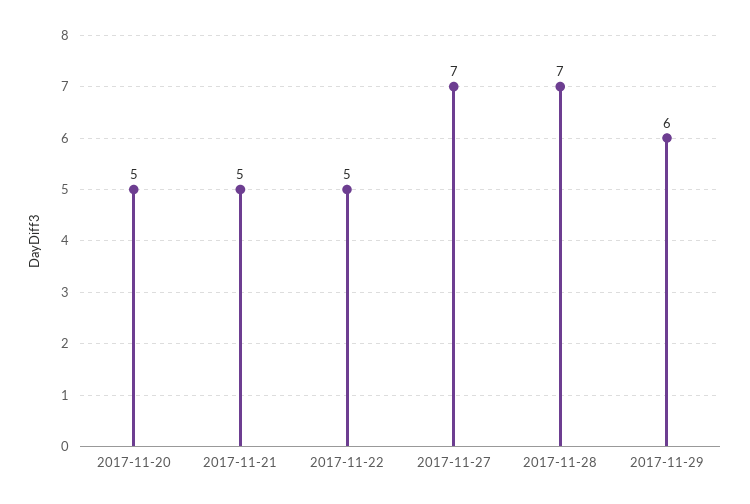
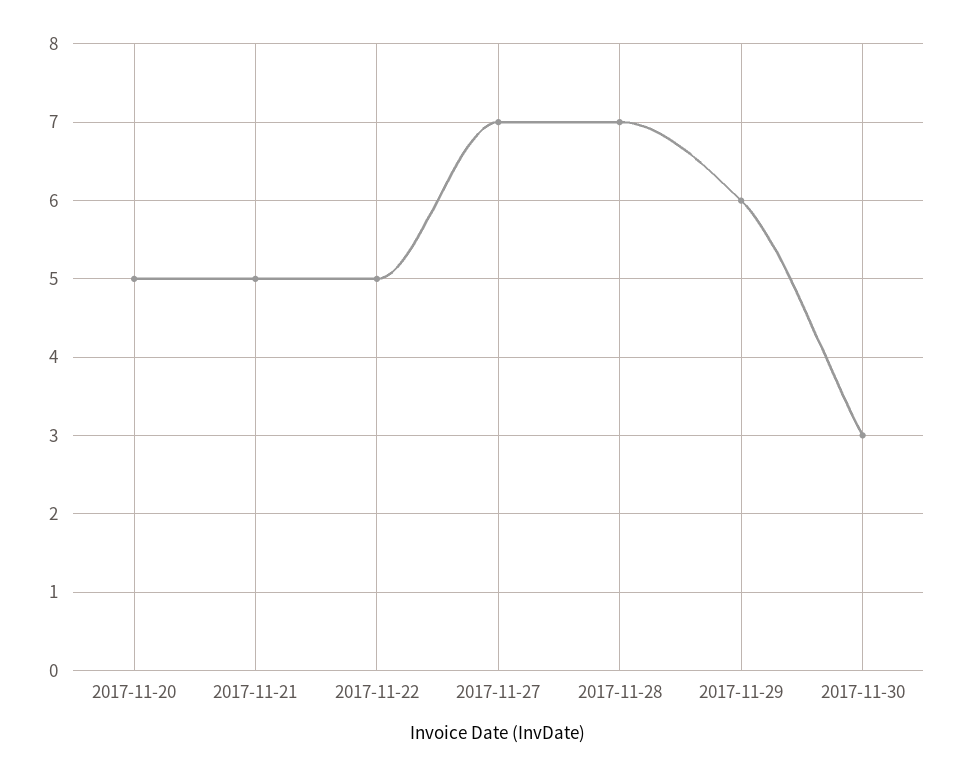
2017-11-30: none -> 3

